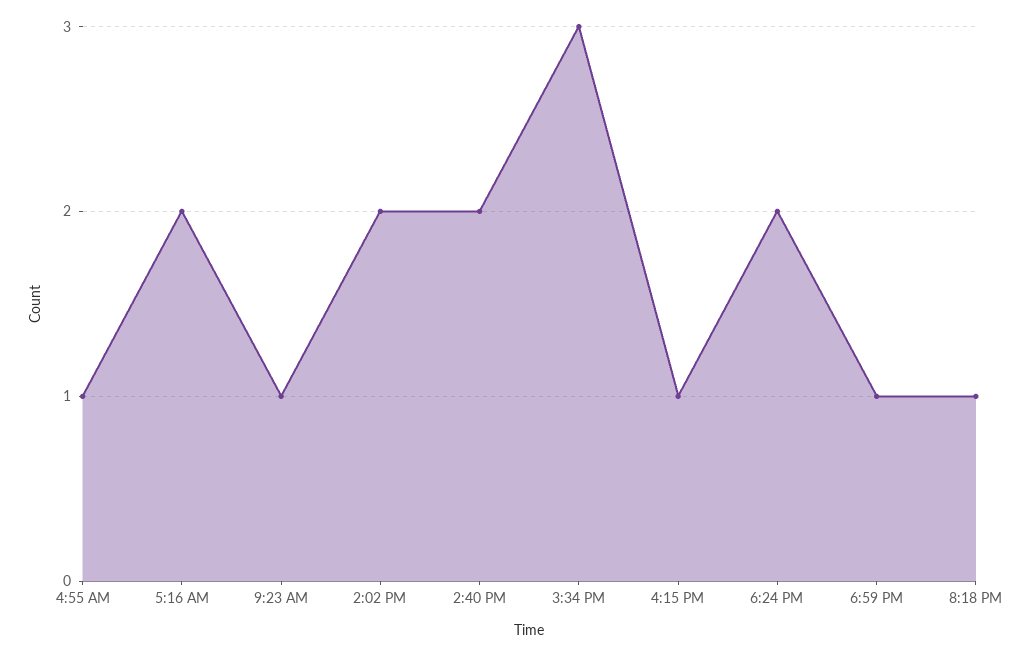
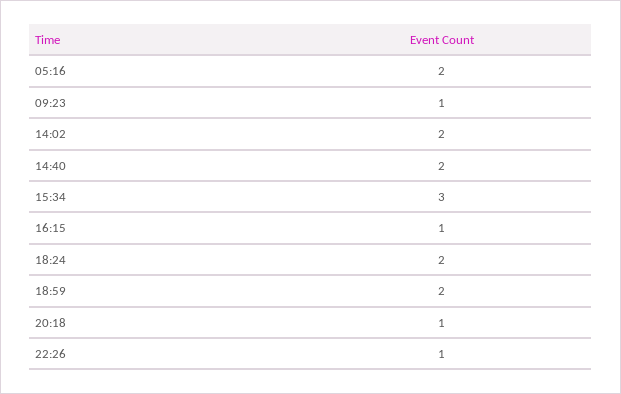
4:55 AM: 1 -> none
6:59 PM: 1 -> 2
22:26: none -> 1

